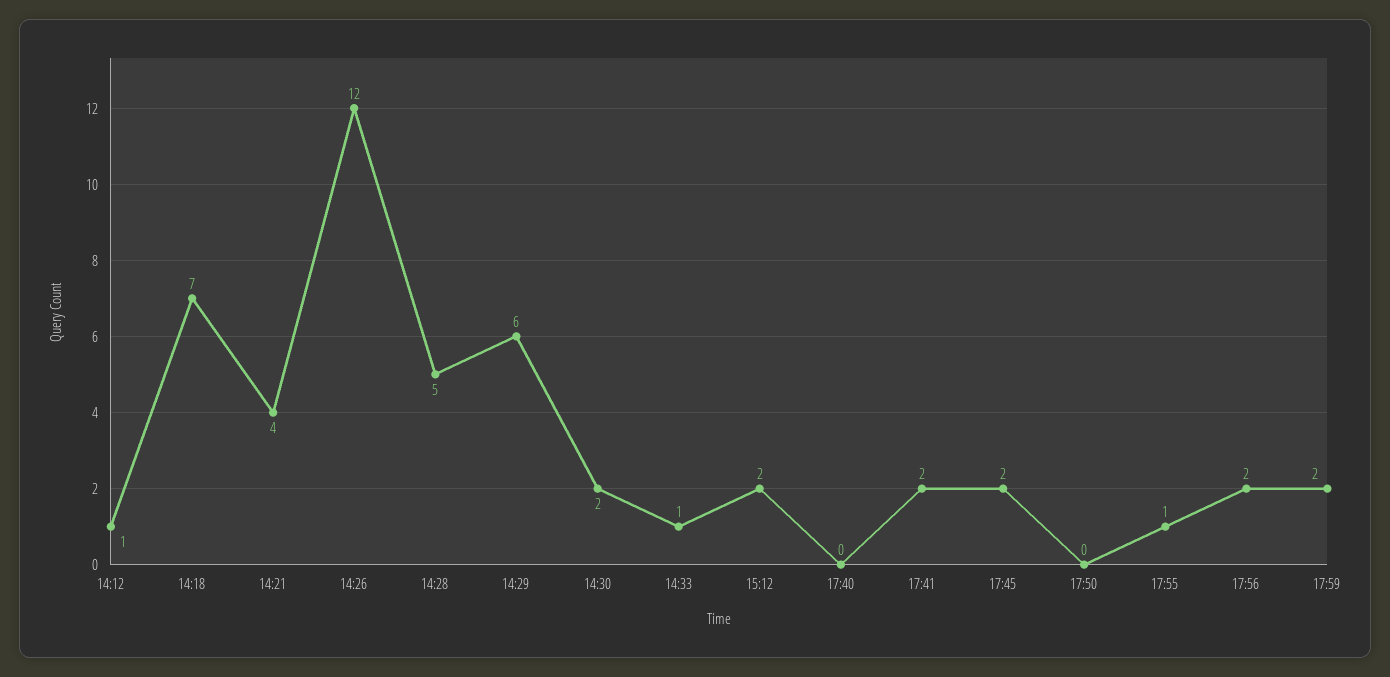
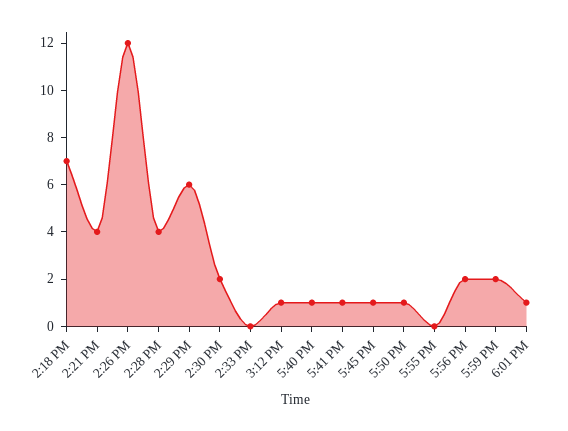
14:12: 1 -> none
14:28: 5 -> 4
14:33: 1 -> 0
15:12: 2 -> 1
17:40: 0 -> 1
17:41: 2 -> 1
17:45: 2 -> 1
17:50: 0 -> 1
17:55: 1 -> 0
6:01 PM: none -> 1

